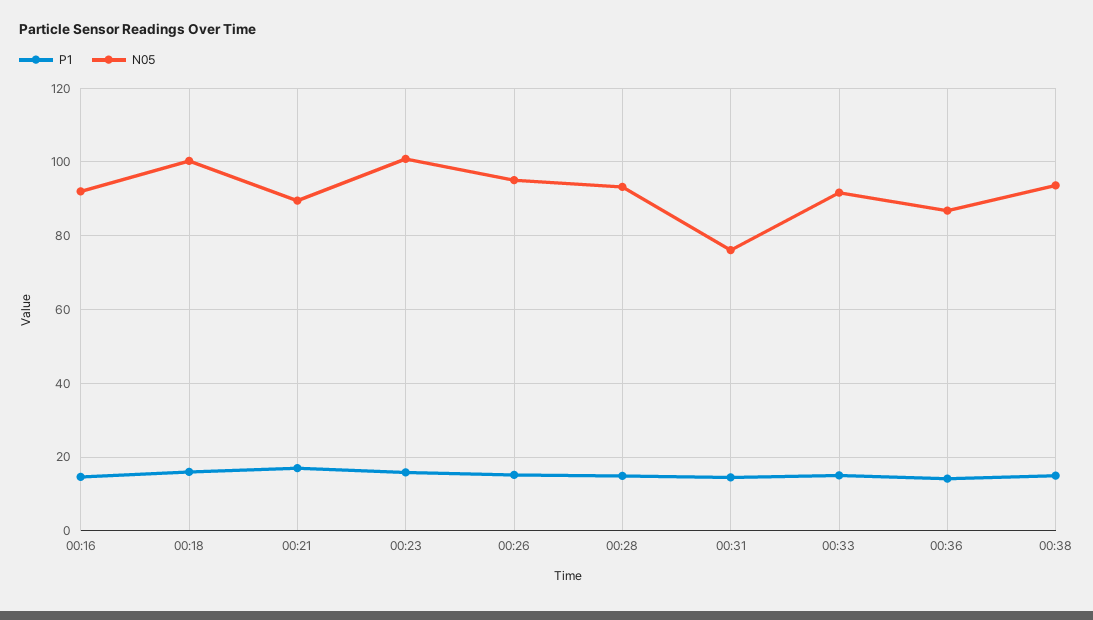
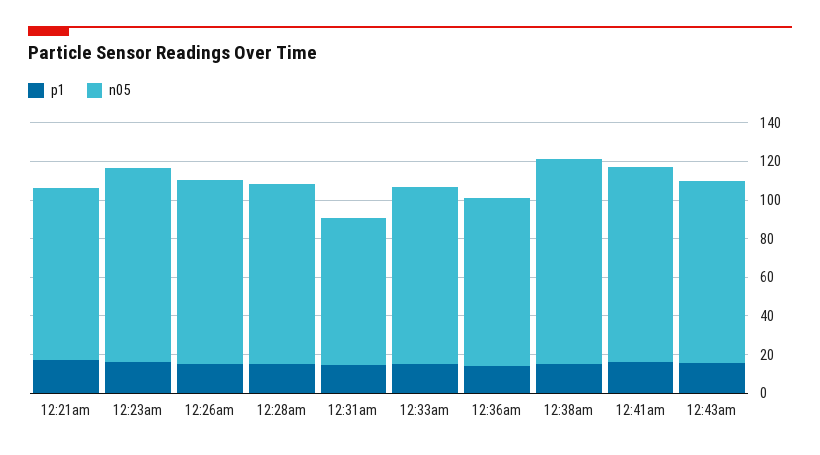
P1, 00:16: 14 -> none
N05, 00:16: 92 -> none
P1, 00:18: 16 -> none
N05, 00:18: 100 -> none
N05, 00:38: 94 -> 105
P1, 12:41am: none -> 15
N05, 12:41am: none -> 100
P1, 12:43am: none -> 15
N05, 12:43am: none -> 95

